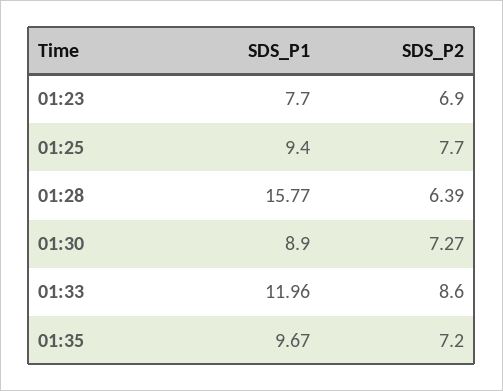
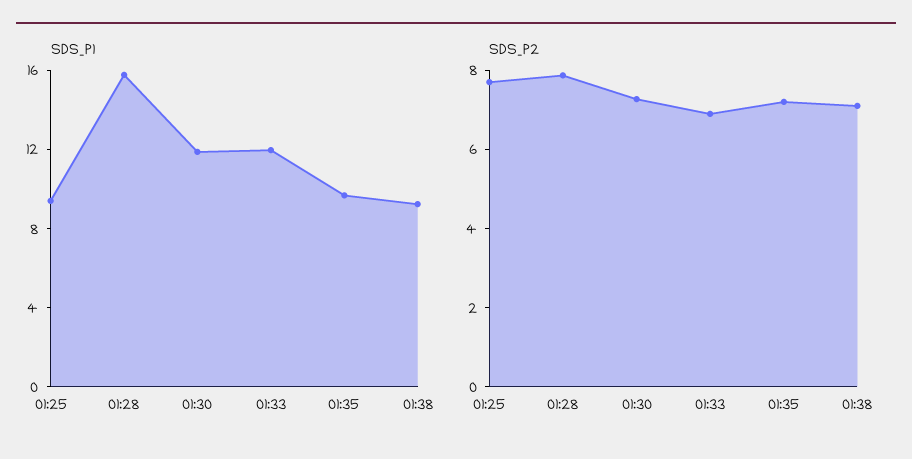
SDS_P1, 01:23: 7.7 -> none
SDS_P2, 01:23: 6.9 -> none
SDS_P2, 01:28: 6.39 -> 8
SDS_P1, 01:30: 8.9 -> 12
SDS_P2, 01:33: 8.6 -> 7
SDS_P1, 01:38: none -> 9
SDS_P2, 01:38: none -> 7

